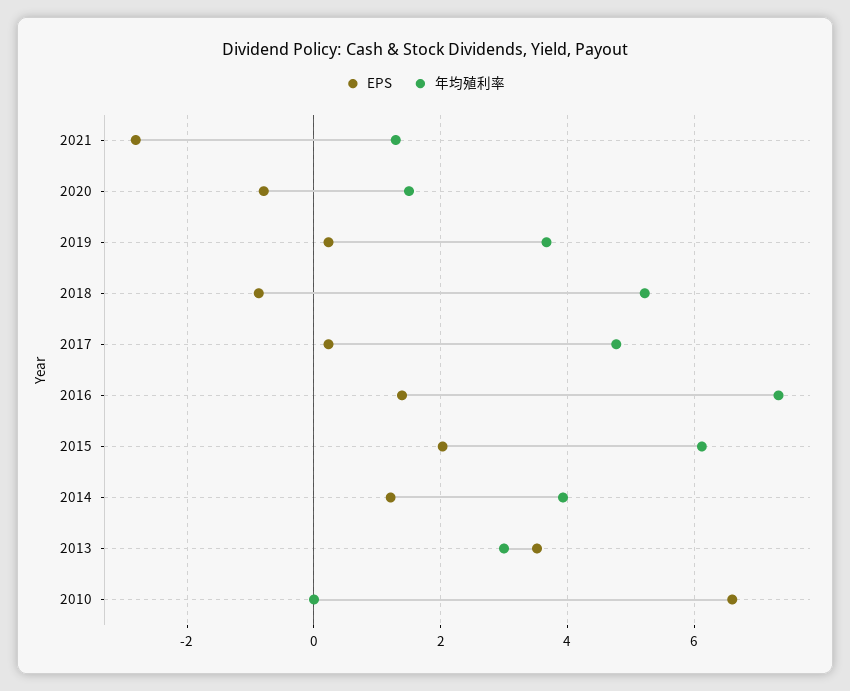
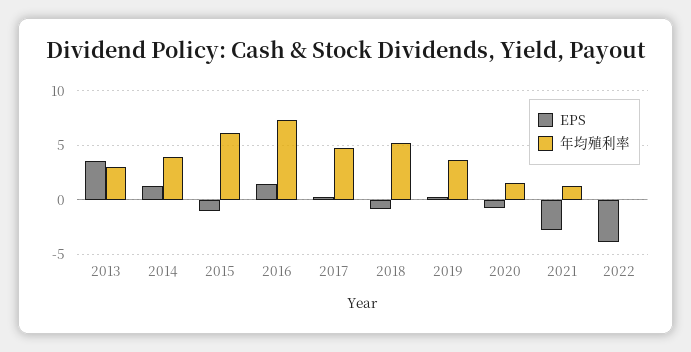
EPS, 2015: 2 -> -1
EPS, 2010: 6.6 -> none
年均殖利率, 2010: 0 -> none
EPS, 2022: none -> -4
年均殖利率, 2022: none -> 0

